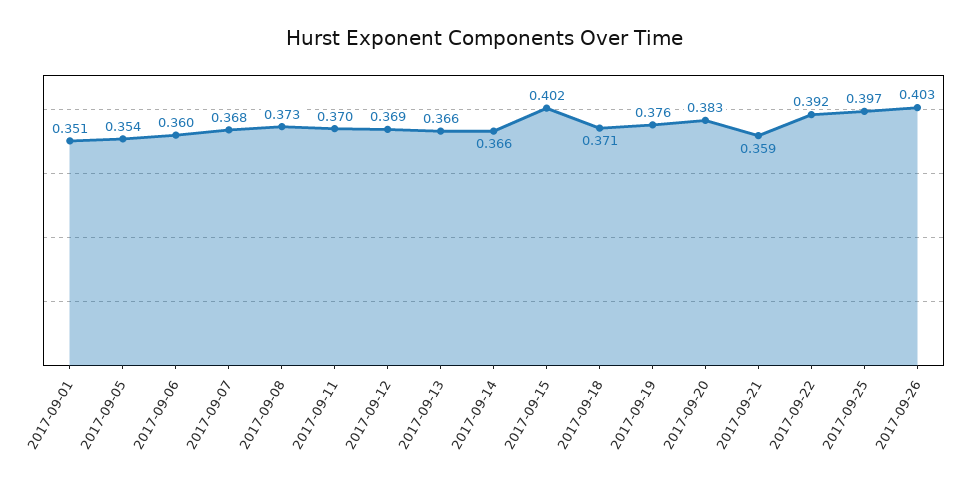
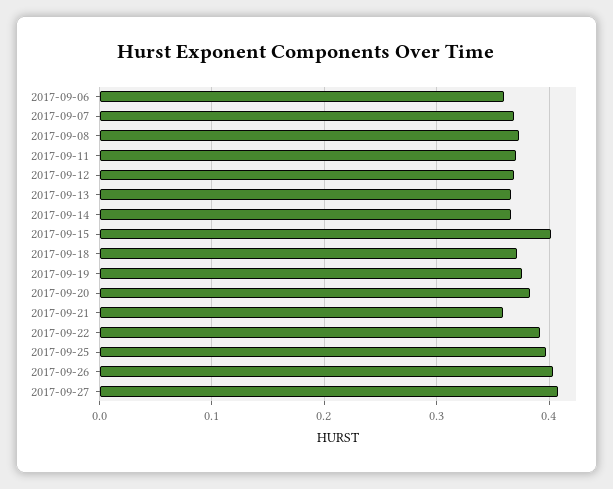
2017-09-01: 0.351 -> none
2017-09-05: 0.354 -> none
2017-09-27: none -> 0.41

